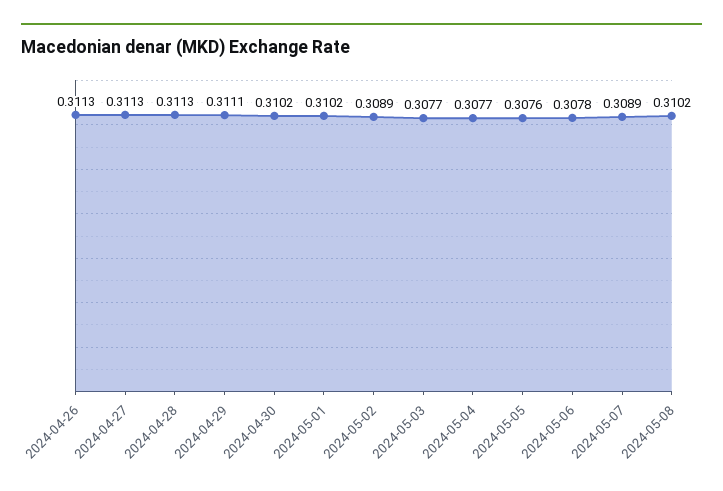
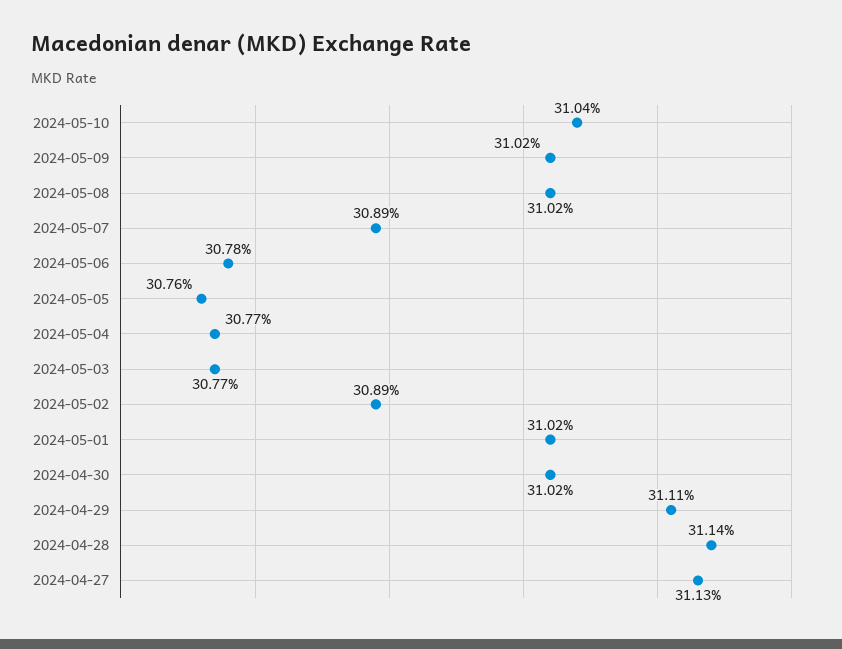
2024-04-26: 0.3113 -> none
2024-04-28: 0.3113 -> 0.3114
2024-05-10: none -> 0.3104
2024-05-09: none -> 0.3102

